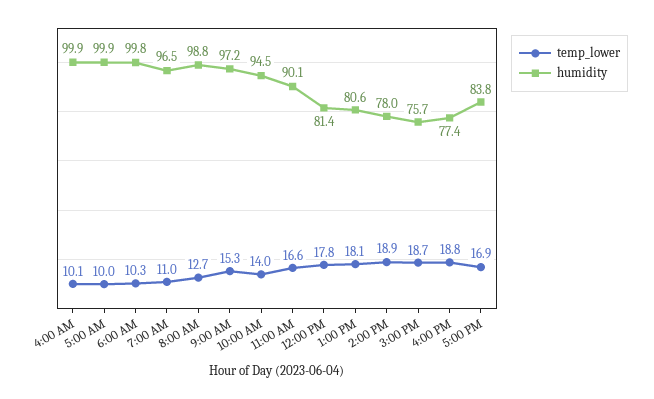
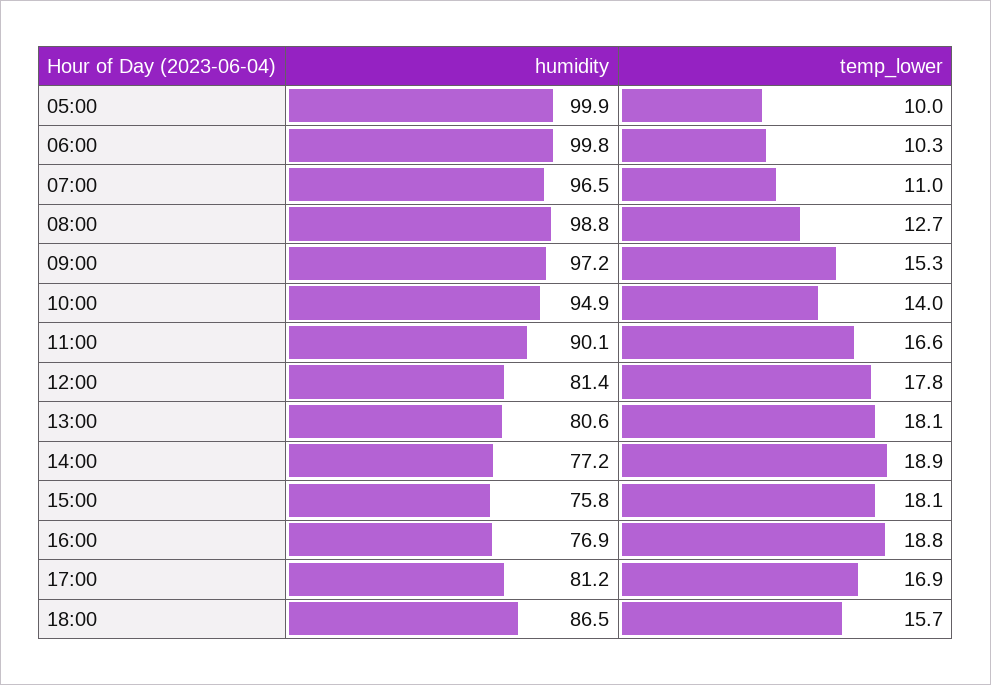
temp_lower, 4:00 AM: 10.1 -> none
humidity, 4:00 AM: 99.9 -> none
humidity, 10:00 AM: 94.5 -> 94.9
humidity, 2:00 PM: 78 -> 77.2
temp_lower, 3:00 PM: 18.7 -> 18.1
humidity, 3:00 PM: 75.7 -> 75.8
humidity, 4:00 PM: 77.4 -> 76.9
humidity, 5:00 PM: 83.8 -> 81.2
humidity, 18:00: none -> 86.5
temp_lower, 18:00: none -> 15.7

